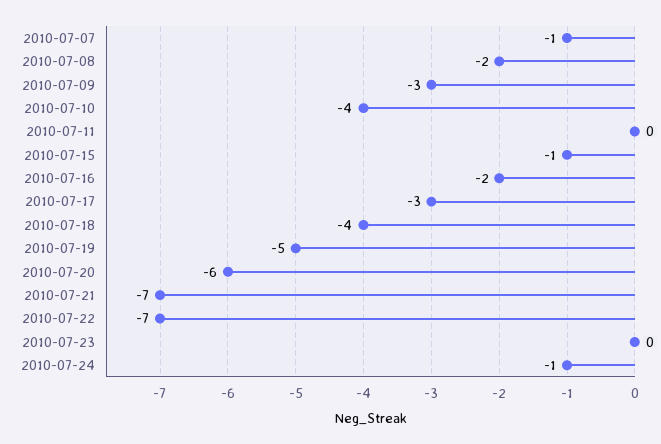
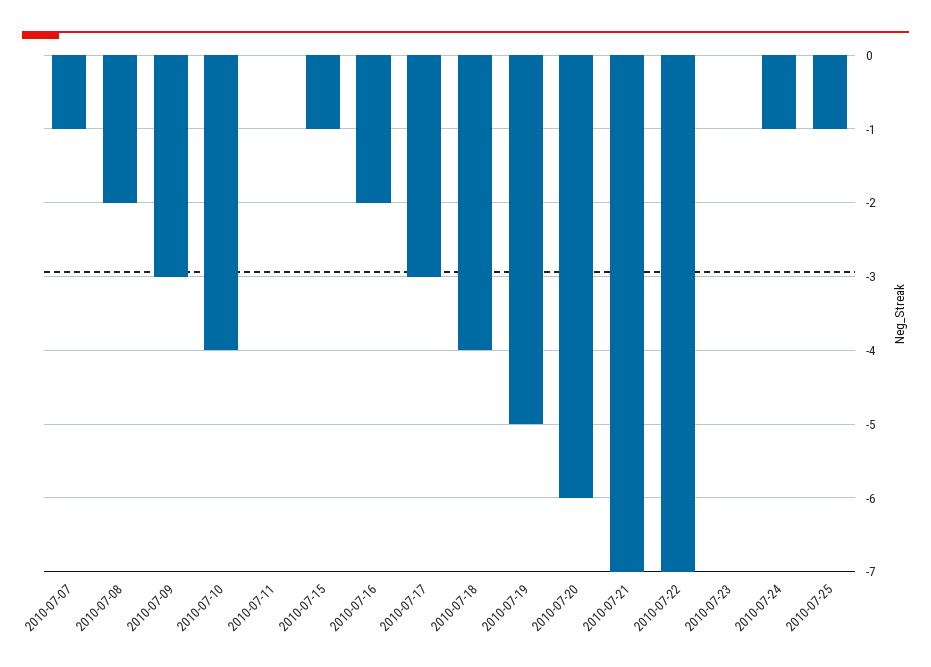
2010-07-25: none -> -1

